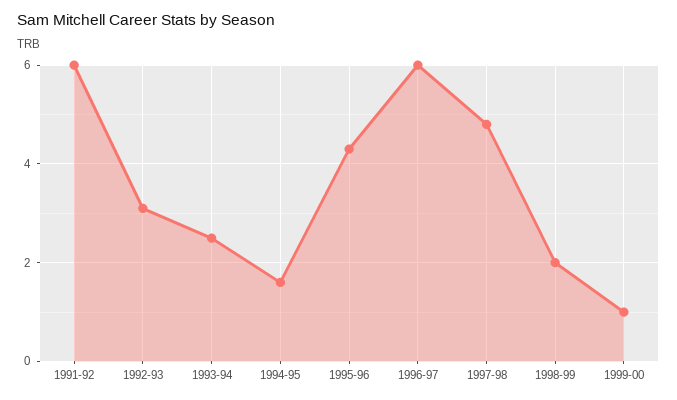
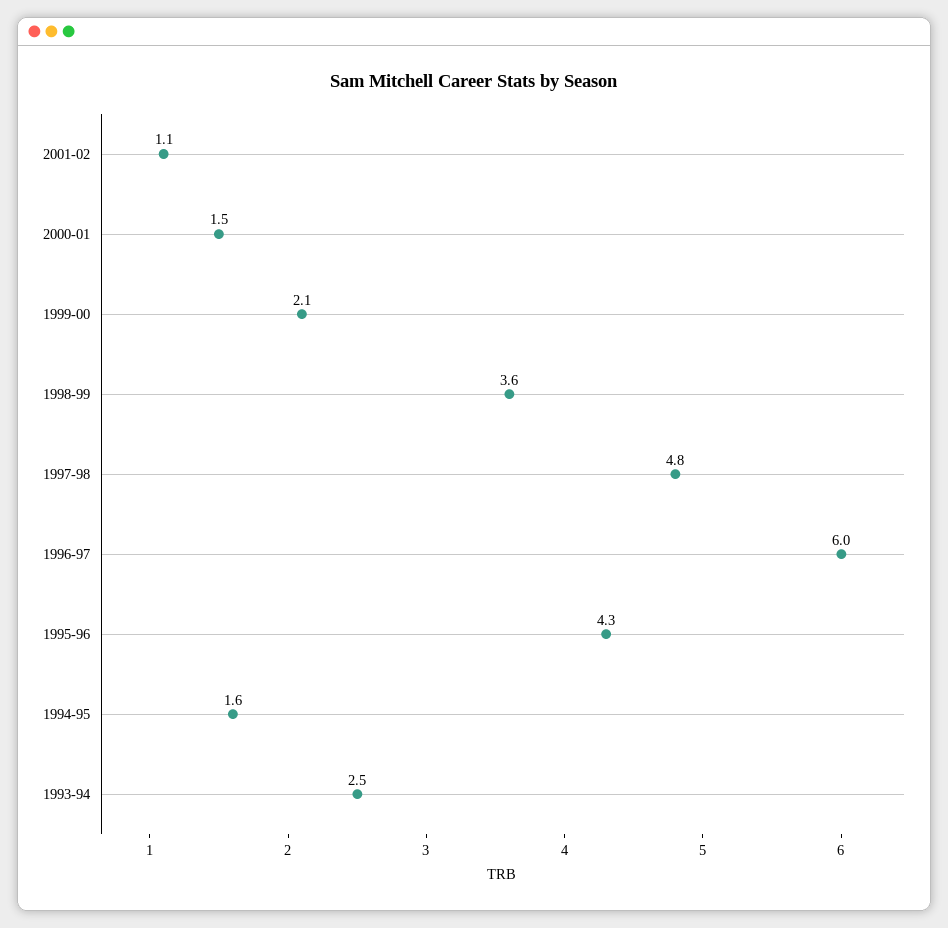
1991-92: 6 -> none
1992-93: 3 -> none
1998-99: 2 -> 3.6
1999-00: 1 -> 2.1
2001-02: none -> 1.1
2000-01: none -> 1.5

